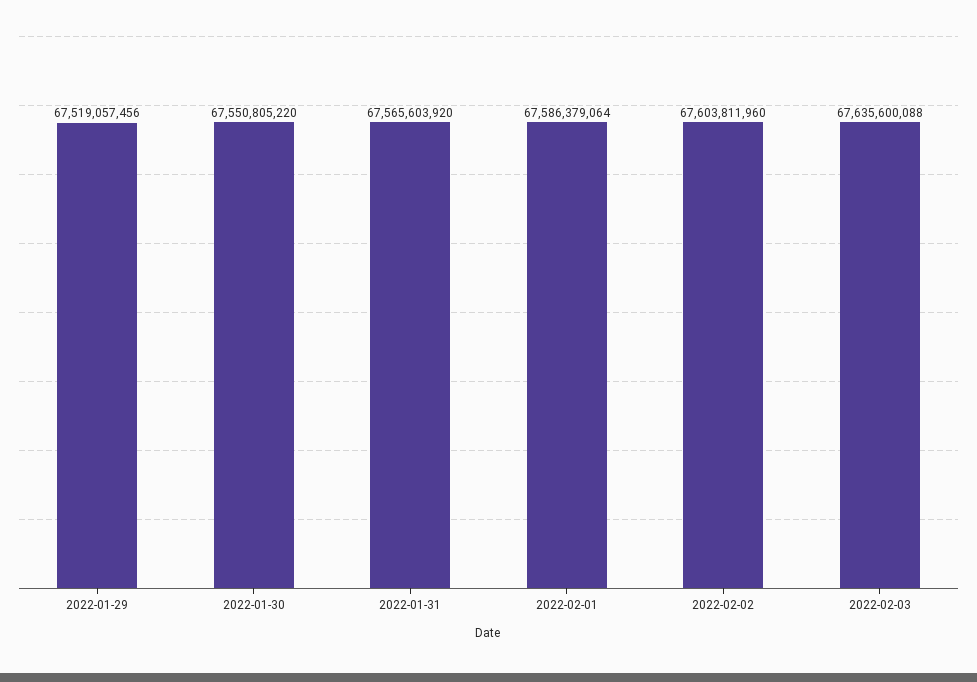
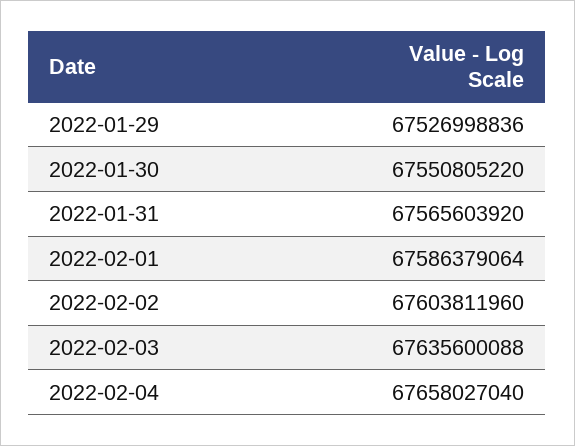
2022-01-29: 67519057456 -> 67526998836
2022-02-04: none -> 67658027040

